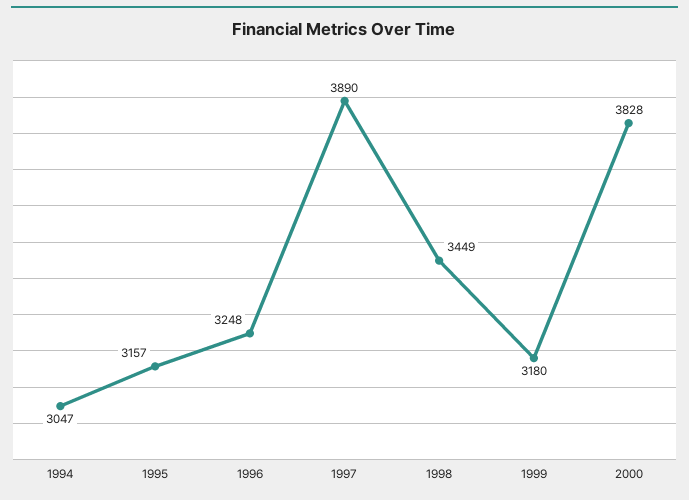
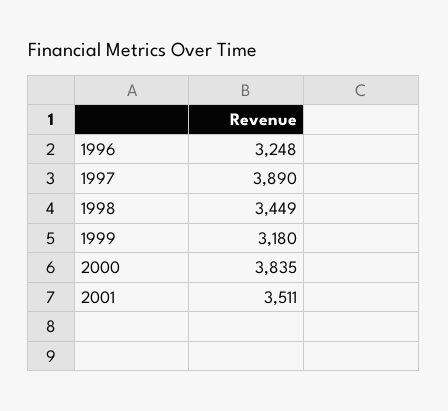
1994: 3047 -> none
1995: 3157 -> none
2000: 3828 -> 3835
2001: none -> 3511

